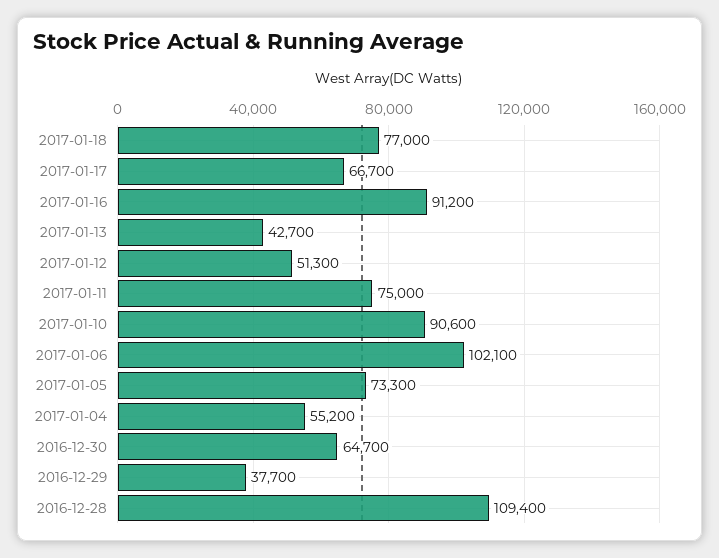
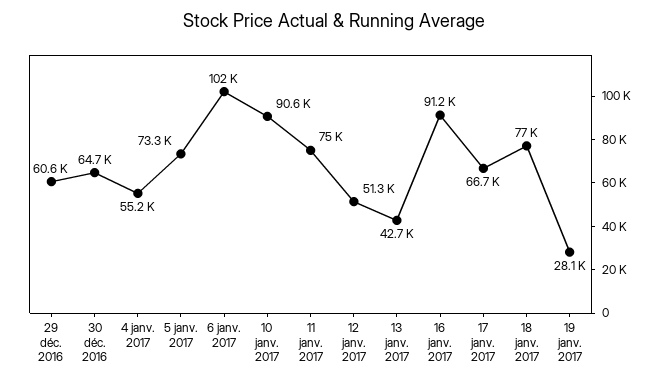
2016-12-29: 37700 -> 60600
2016-12-28: 109400 -> none
19 janv. 2017: none -> 28100

